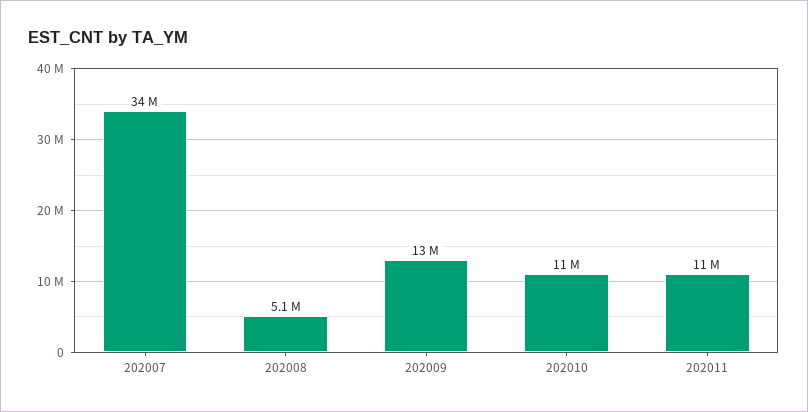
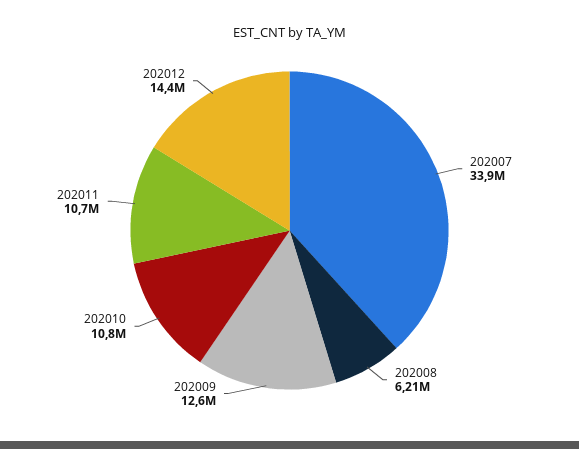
202008: 5100000 -> 6210000
202012: none -> 14400000

